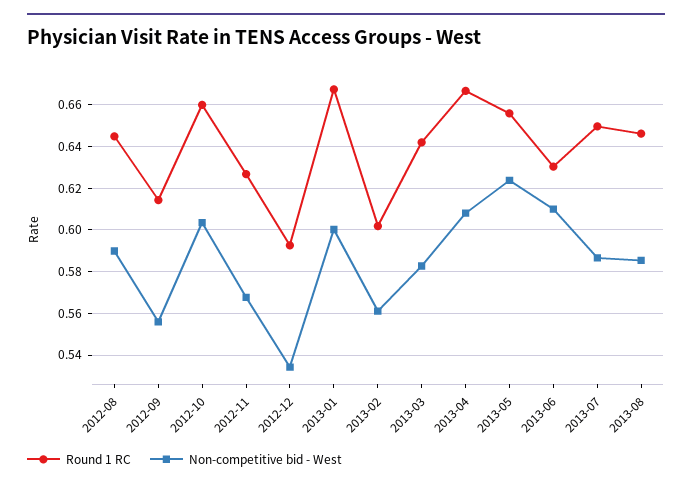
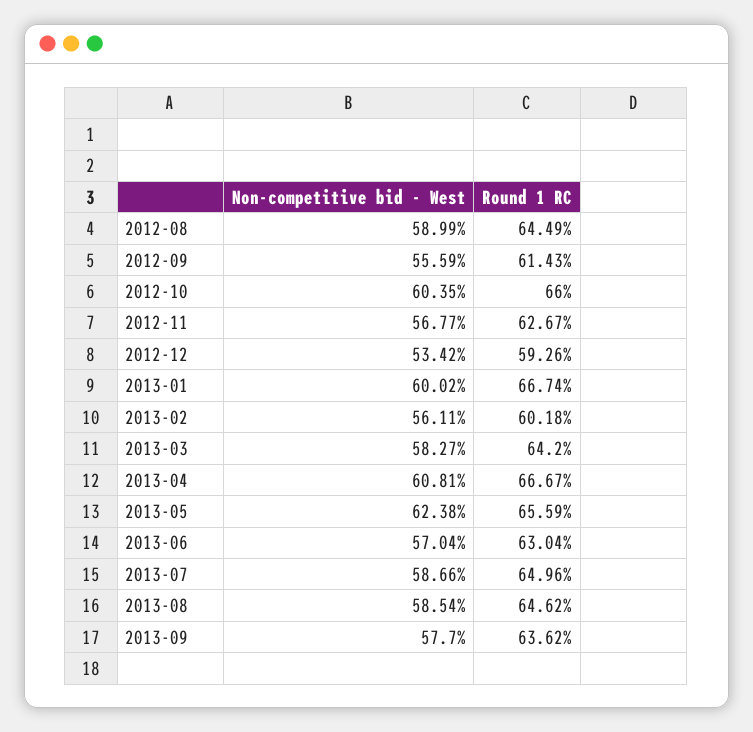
Non-competitive bid - West, 2013-06: 0.61 -> 0.5704
Non-competitive bid - West, 2013-09: none -> 0.577
Round 1 RC, 2013-09: none -> 0.6362

